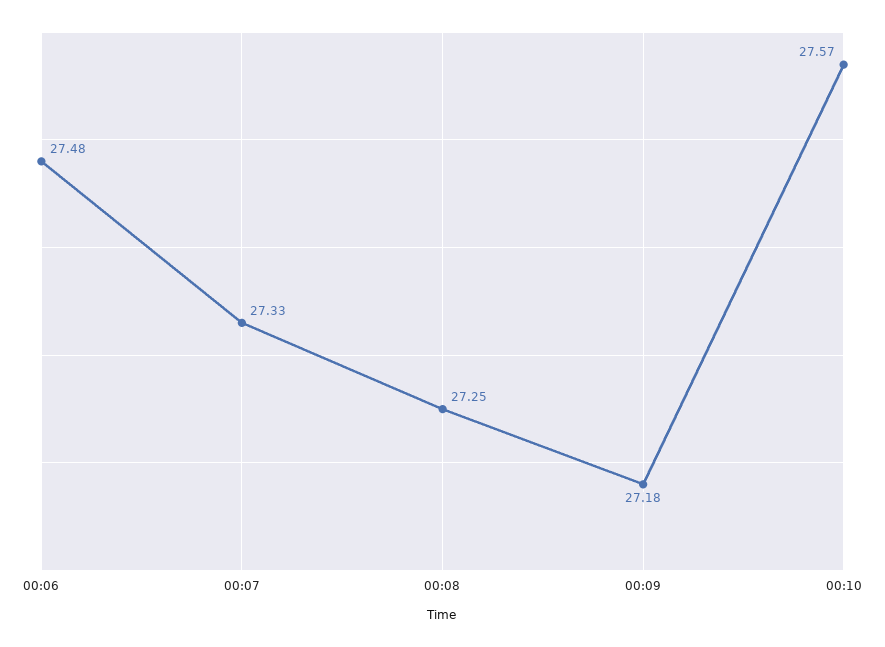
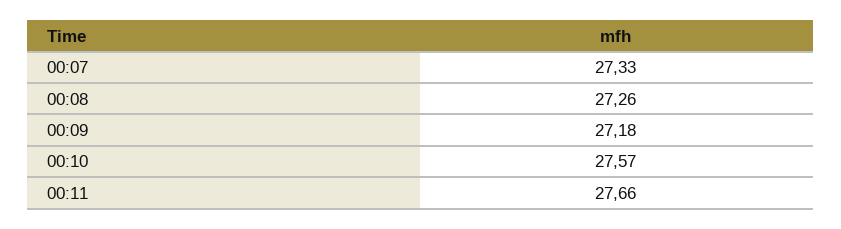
00:06: 27.48 -> none
00:08: 27.25 -> 27.26
00:11: none -> 27.66

